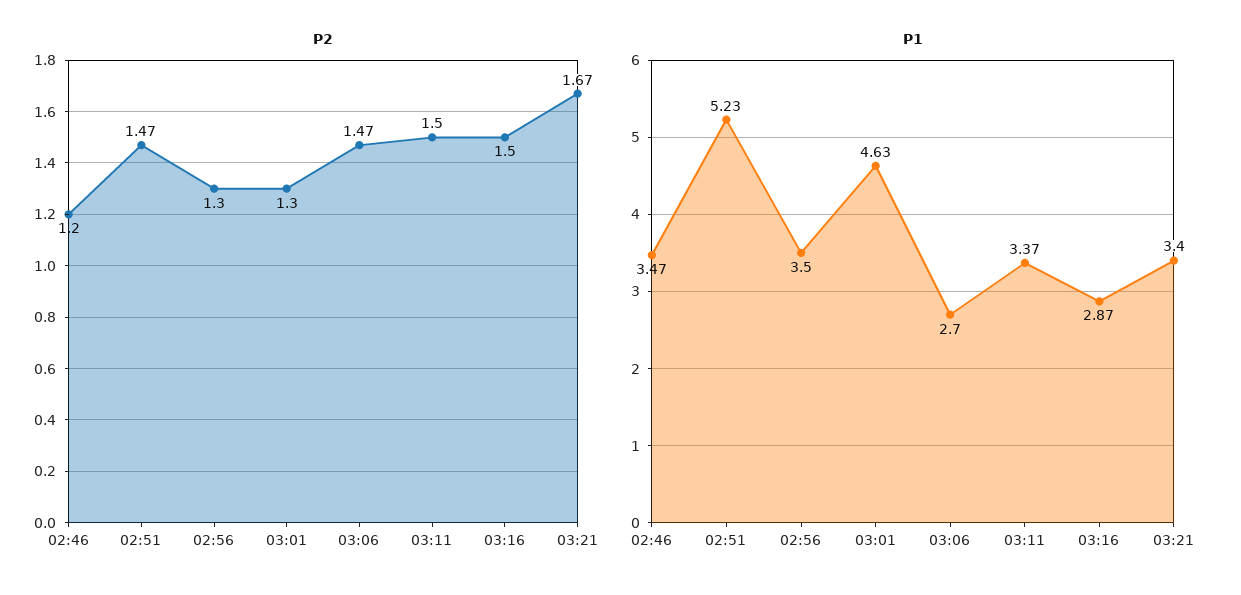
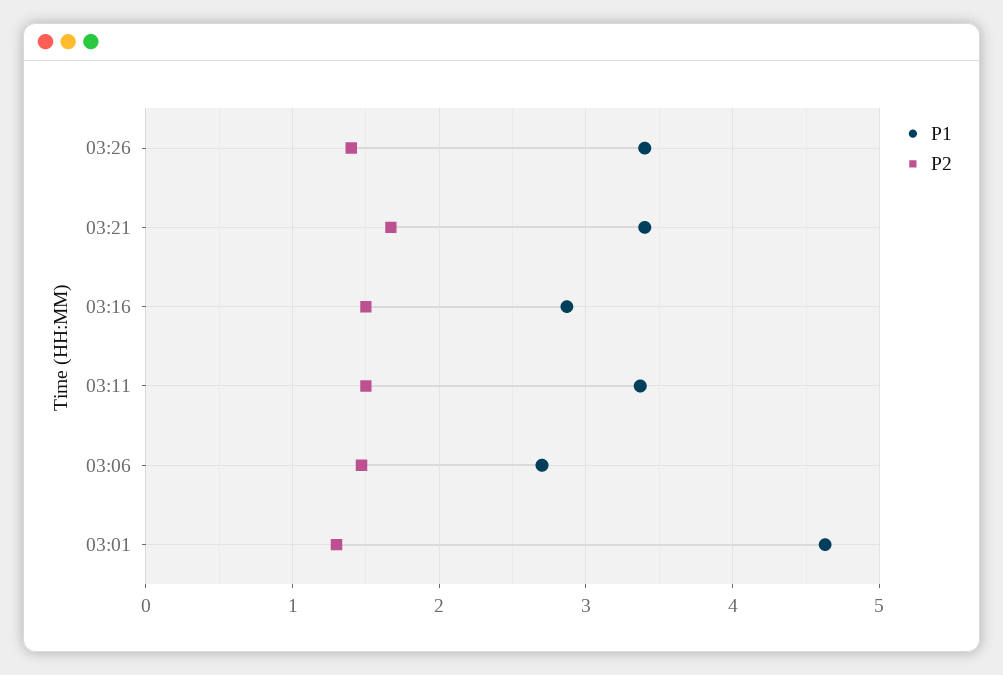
P2, 02:46: 1.2 -> none
P2, 02:51: 1.47 -> none
P2, 02:56: 1.3 -> none
P1, 02:46: 3.47 -> none
P1, 02:51: 5.23 -> none
P1, 02:56: 3.5 -> none
P1, 03:26: none -> 3.4
P2, 03:26: none -> 1.4

